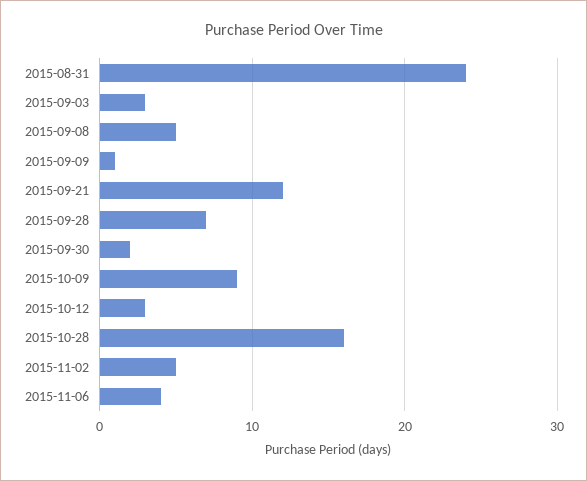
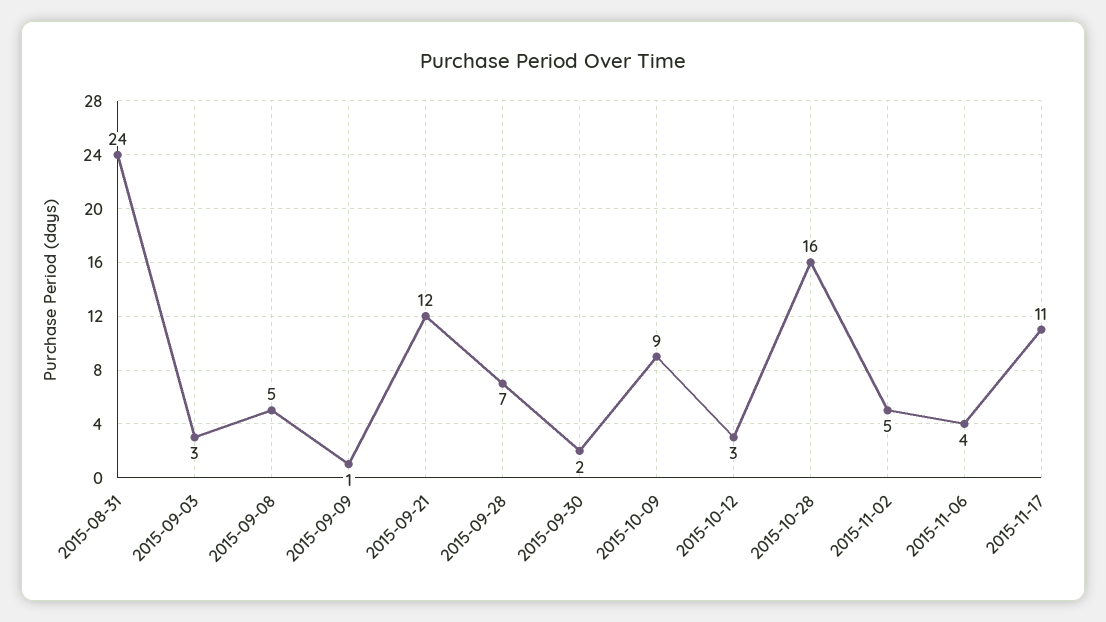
2015-11-17: none -> 11

